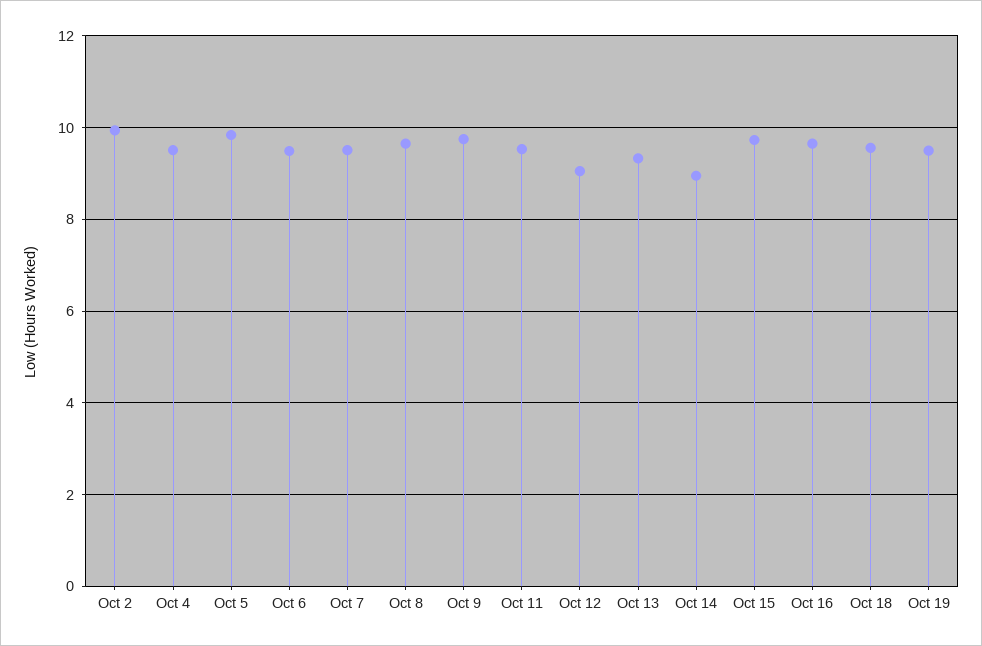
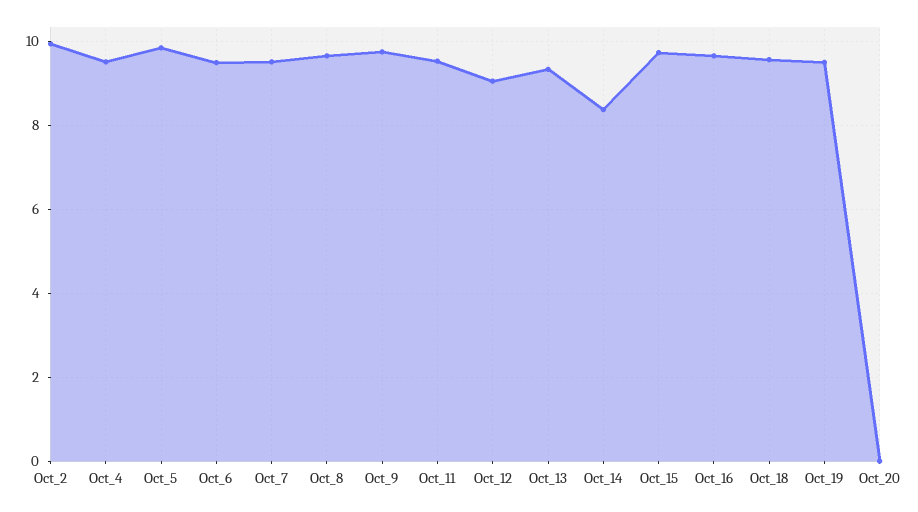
Oct 14: 9 -> 8.4
Oct_20: none -> 0

